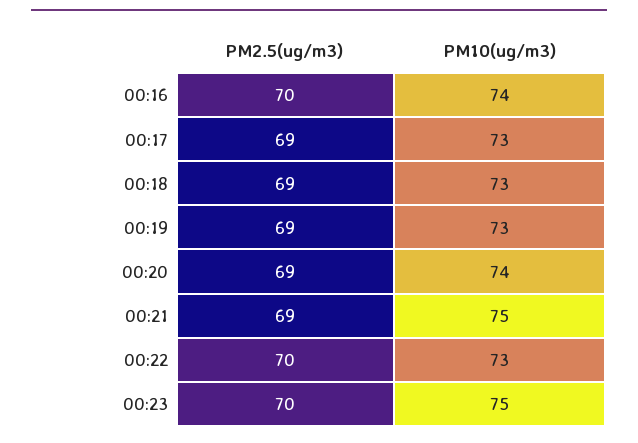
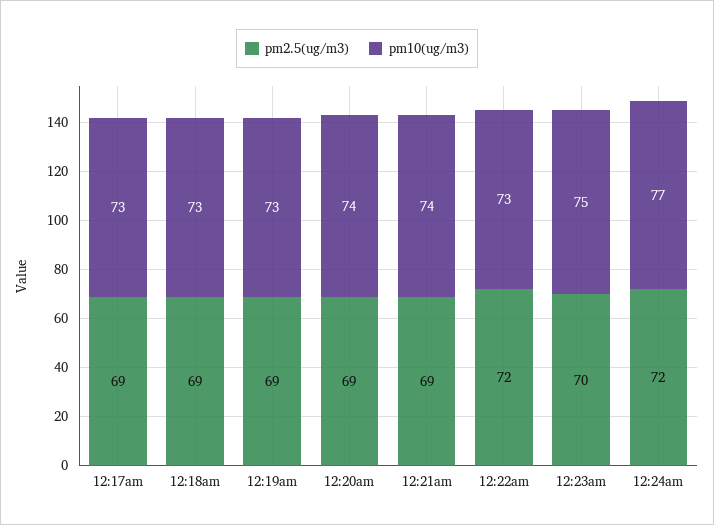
PM2.5(ug/m3), 00:16: 70 -> none
PM10(ug/m3), 00:16: 74 -> none
PM10(ug/m3), 00:21: 75 -> 74
PM2.5(ug/m3), 00:22: 70 -> 72
PM2.5(ug/m3), 12:24am: none -> 72
PM10(ug/m3), 12:24am: none -> 77

